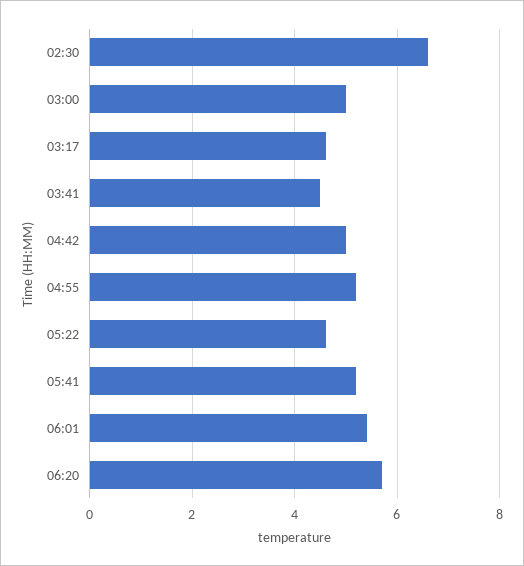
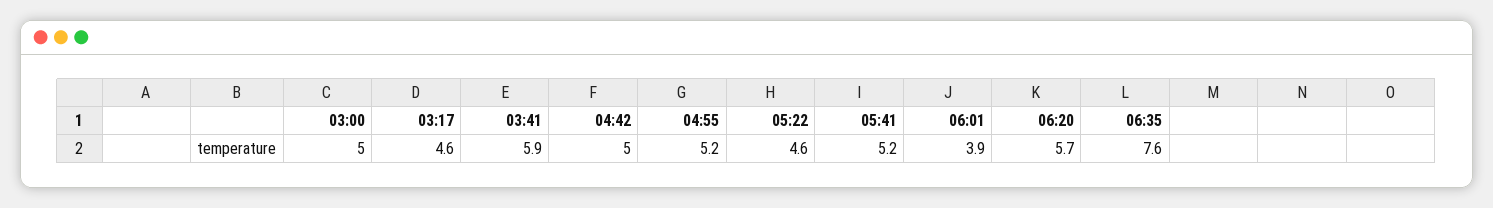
02:30: 6.5 -> none
03:41: 4.5 -> 5.9
06:01: 5.5 -> 3.9
06:35: none -> 7.6

